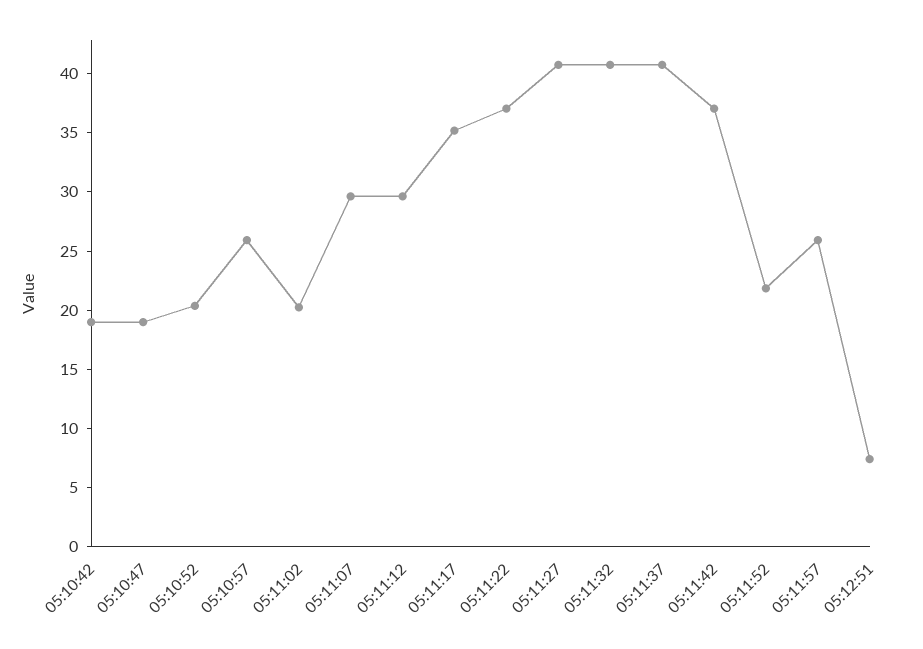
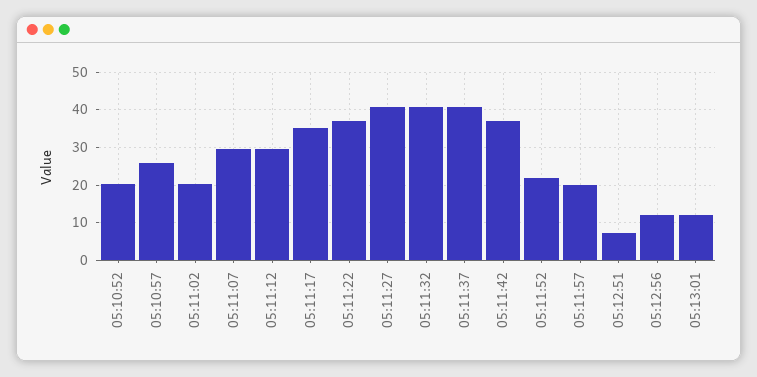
05:10:42: 19 -> none
05:10:47: 19 -> none
05:11:57: 26 -> 20
05:12:56: none -> 12
05:13:01: none -> 12

